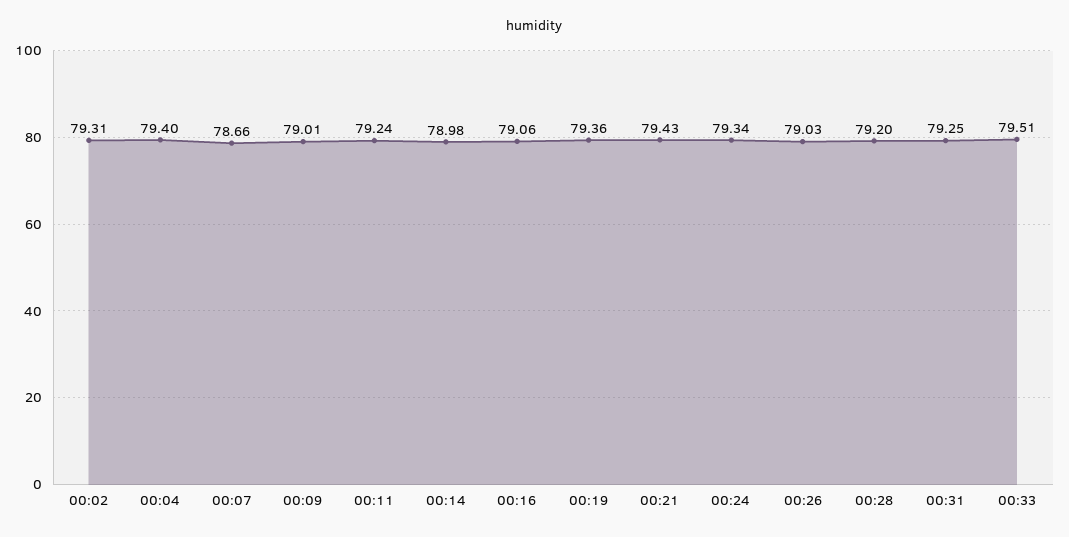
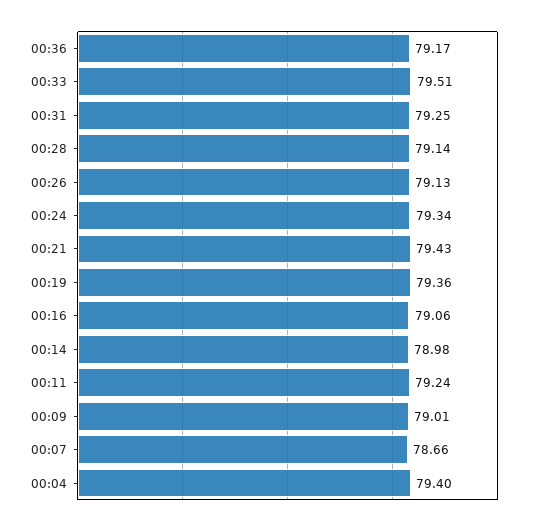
00:02: 79.31 -> none
00:26: 79.03 -> 79.13
00:28: 79.2 -> 79.14
00:36: none -> 79.17

